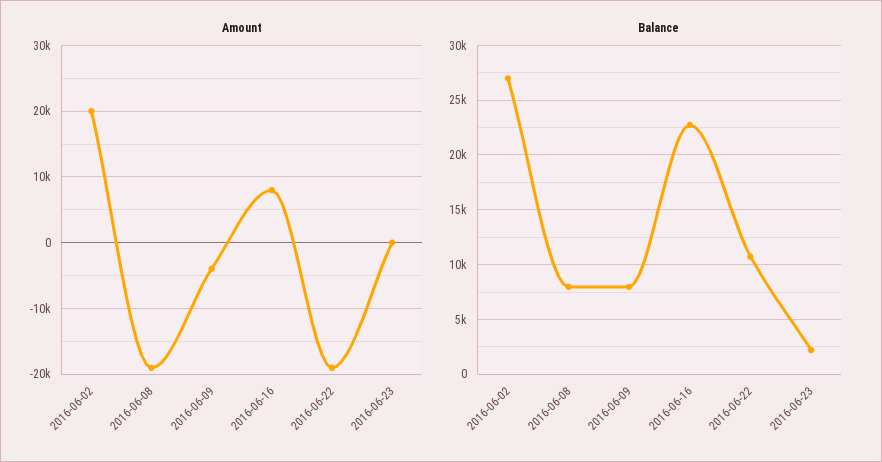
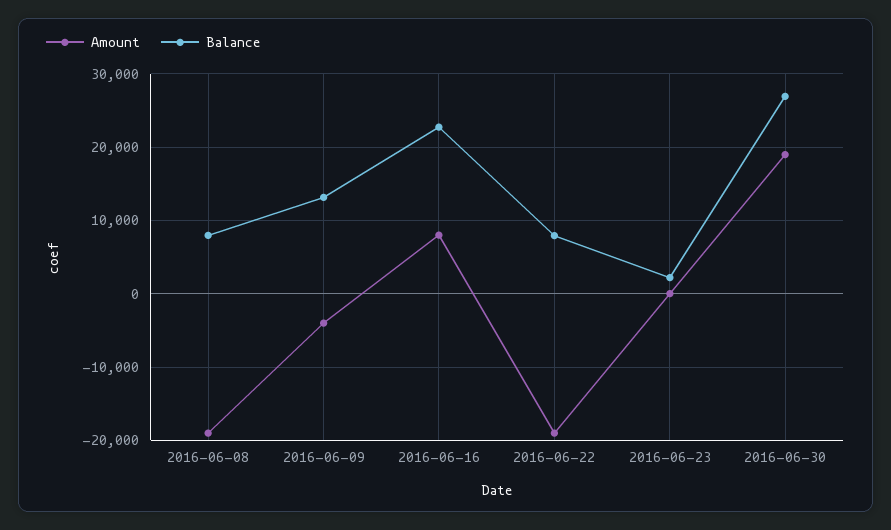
Amount, 2016-06-02: 20000 -> none
Balance, 2016-06-02: 27000 -> none
Balance, 2016-06-09: 8000 -> 13000
Balance, 2016-06-22: 11000 -> 8000
Amount, 2016-06-30: none -> 19000
Balance, 2016-06-30: none -> 27000

